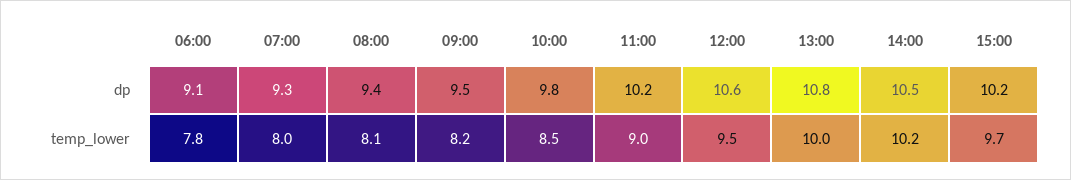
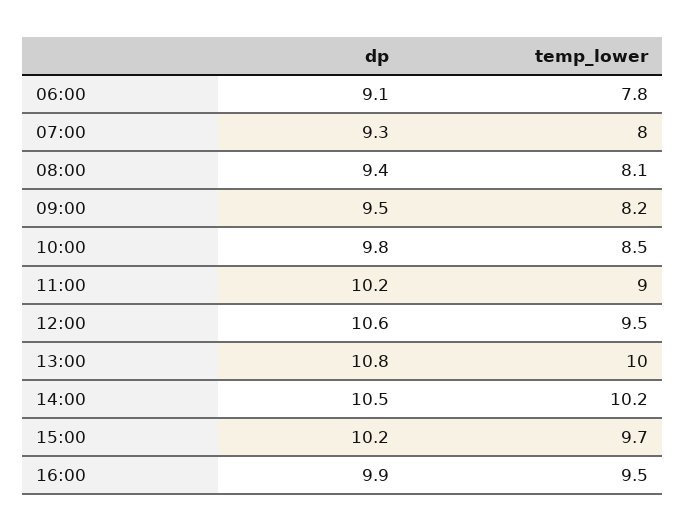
16:00, dp: none -> 9.9
16:00, temp_lower: none -> 9.5

